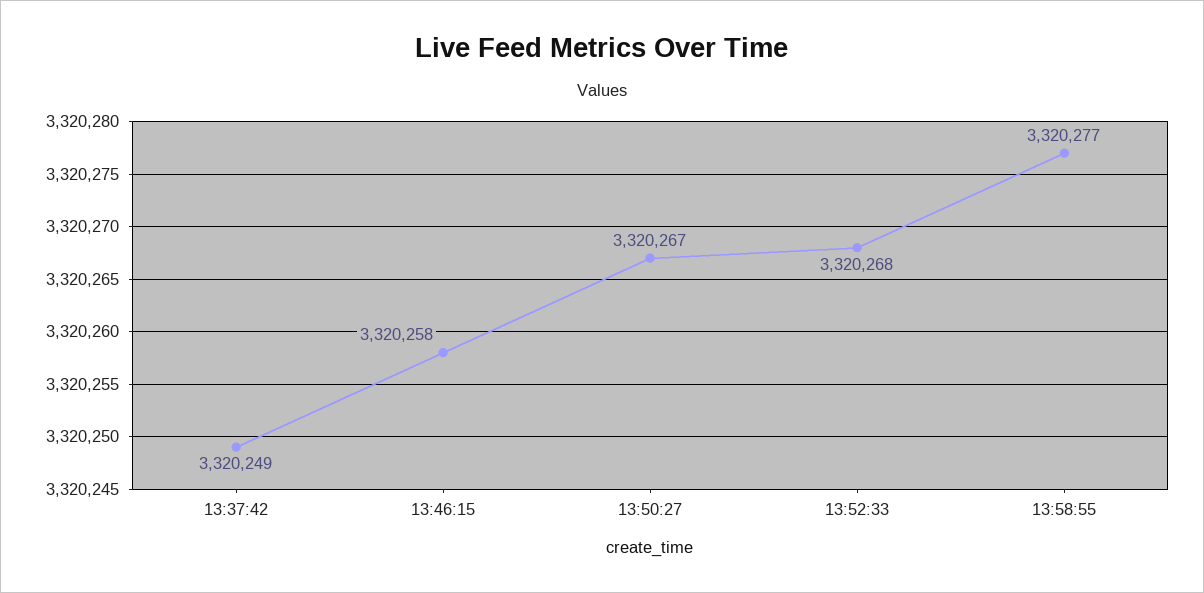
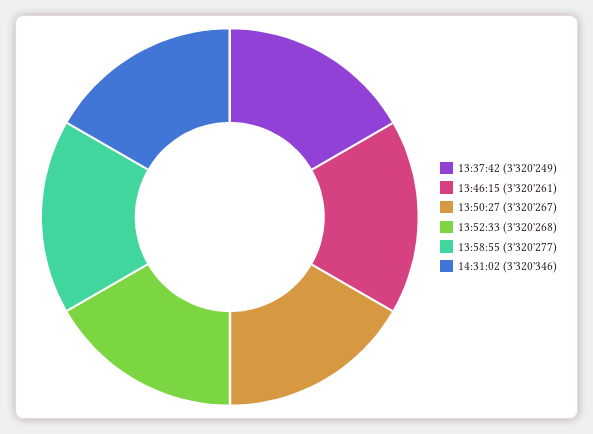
13:46:15: 3320258 -> 3320261
14:31:02: none -> 3320346

